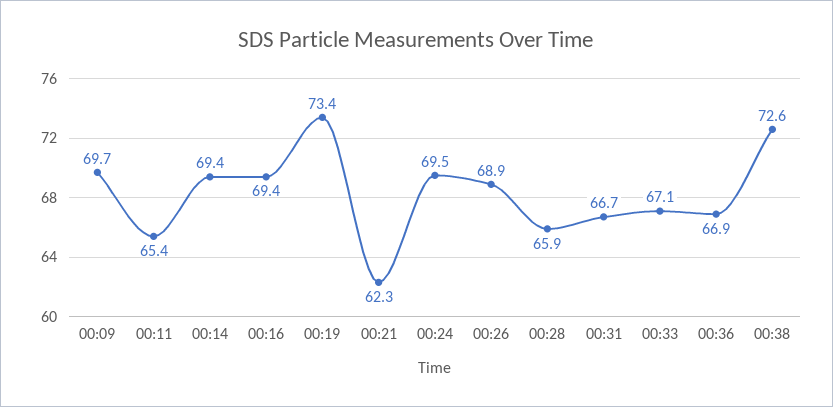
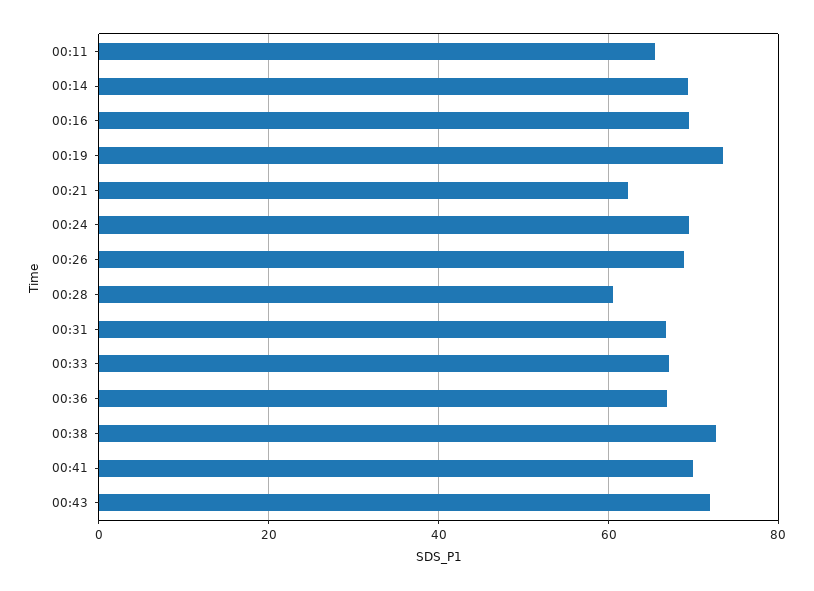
00:09: 69.7 -> none
00:28: 65.9 -> 60
00:41: none -> 70
00:43: none -> 72

